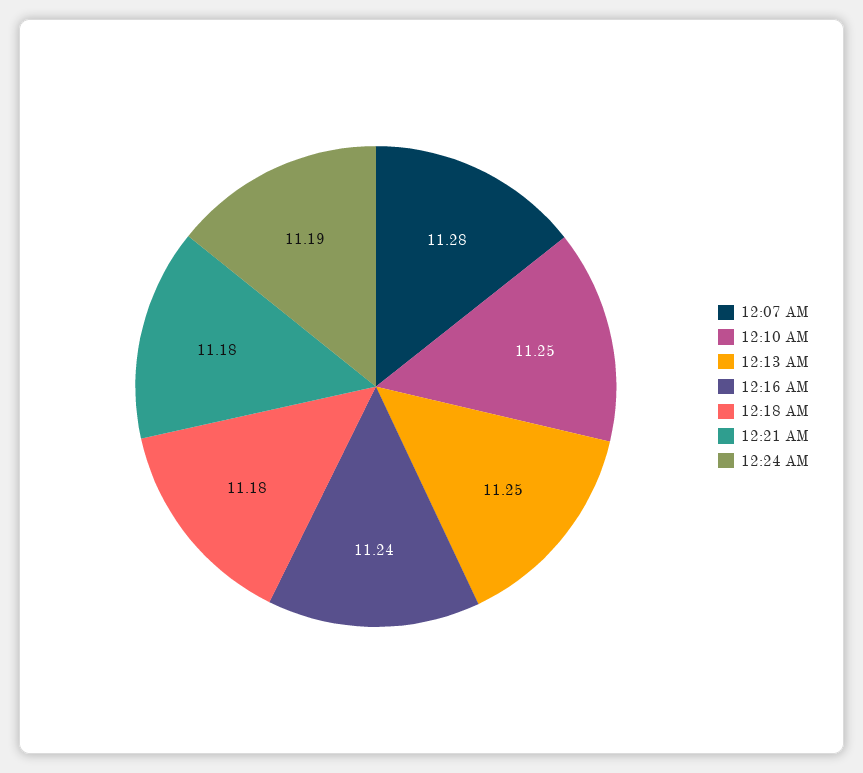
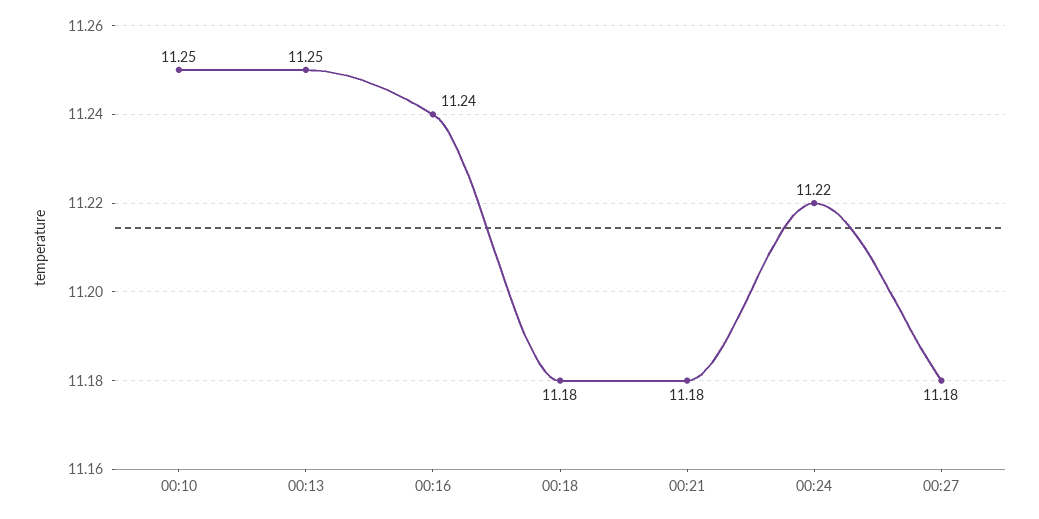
12:07 AM: 11.28 -> none
12:24 AM: 11.19 -> 11.22
00:27: none -> 11.18

